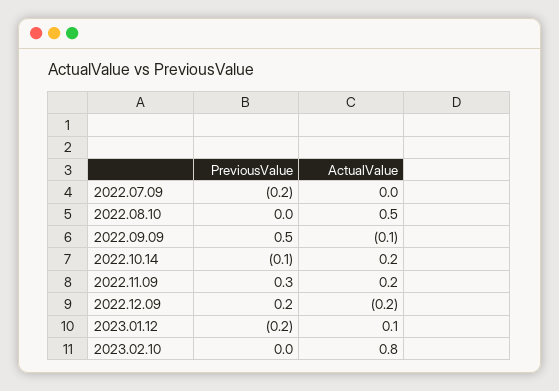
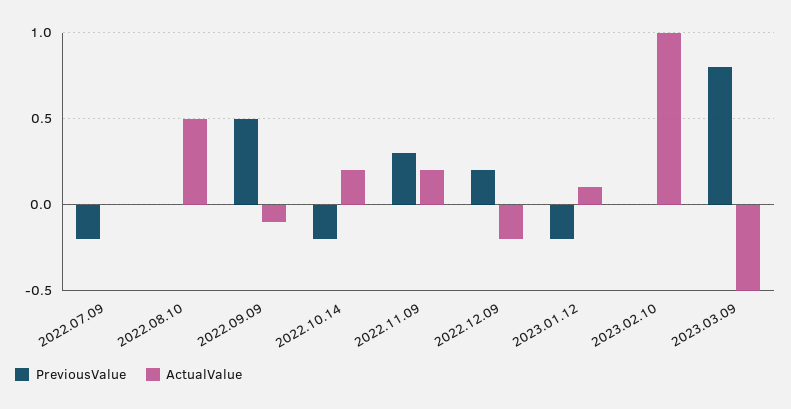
PreviousValue, 2022.10.14: -0.1 -> -0.2
ActualValue, 2023.02.10: 0.8 -> 1
PreviousValue, 2023.03.09: none -> 0.8
ActualValue, 2023.03.09: none -> -0.5

